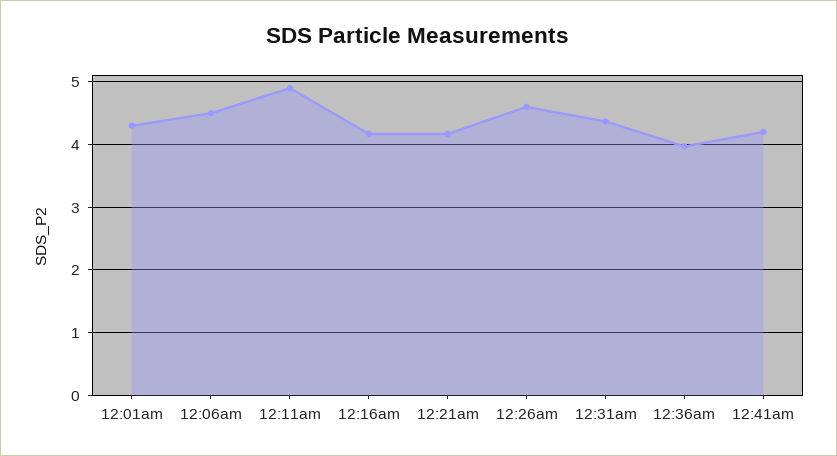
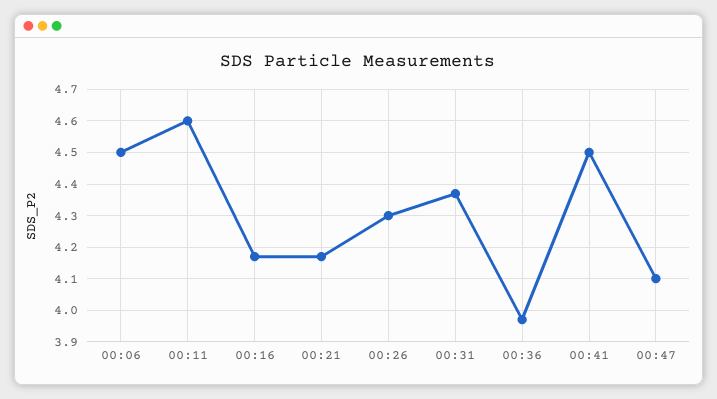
12:01am: 4.3 -> none
12:11am: 4.9 -> 4.6
12:26am: 4.6 -> 4.3
12:41am: 4.2 -> 4.5
00:47: none -> 4.1

